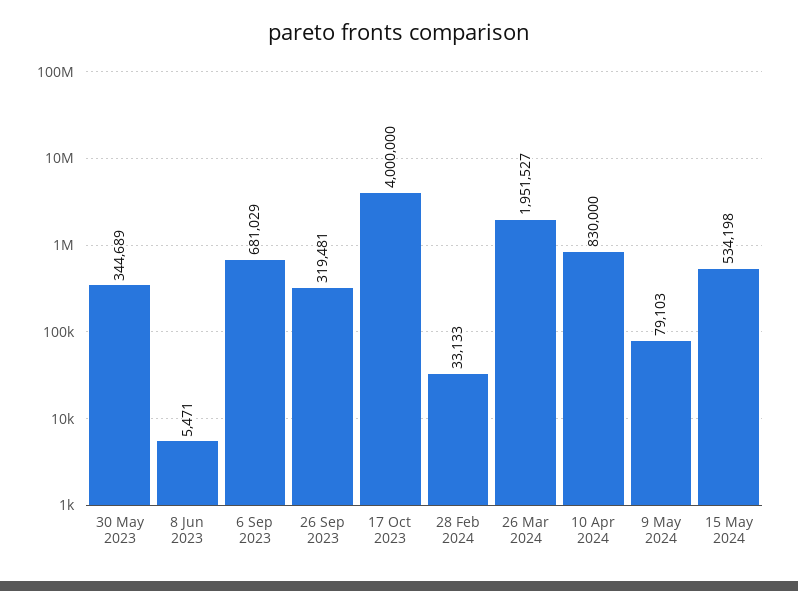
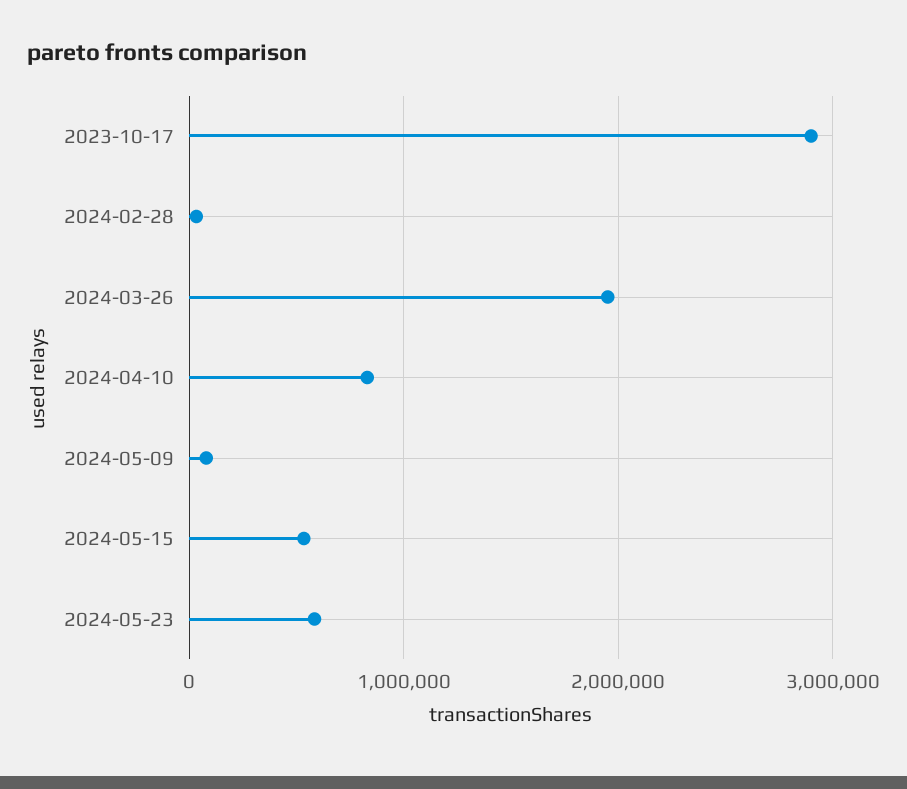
30 May 2023: 344689 -> none
8 Jun 2023: 5471 -> none
6 Sep 2023: 681029 -> none
26 Sep 2023: 319481 -> none
17 Oct 2023: 4000000 -> 2900000
2024-05-23: none -> 600000

